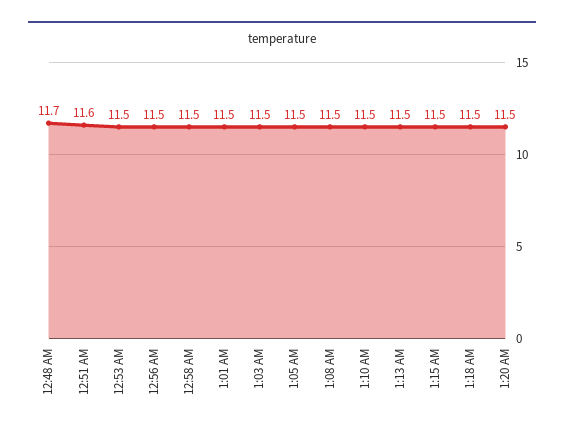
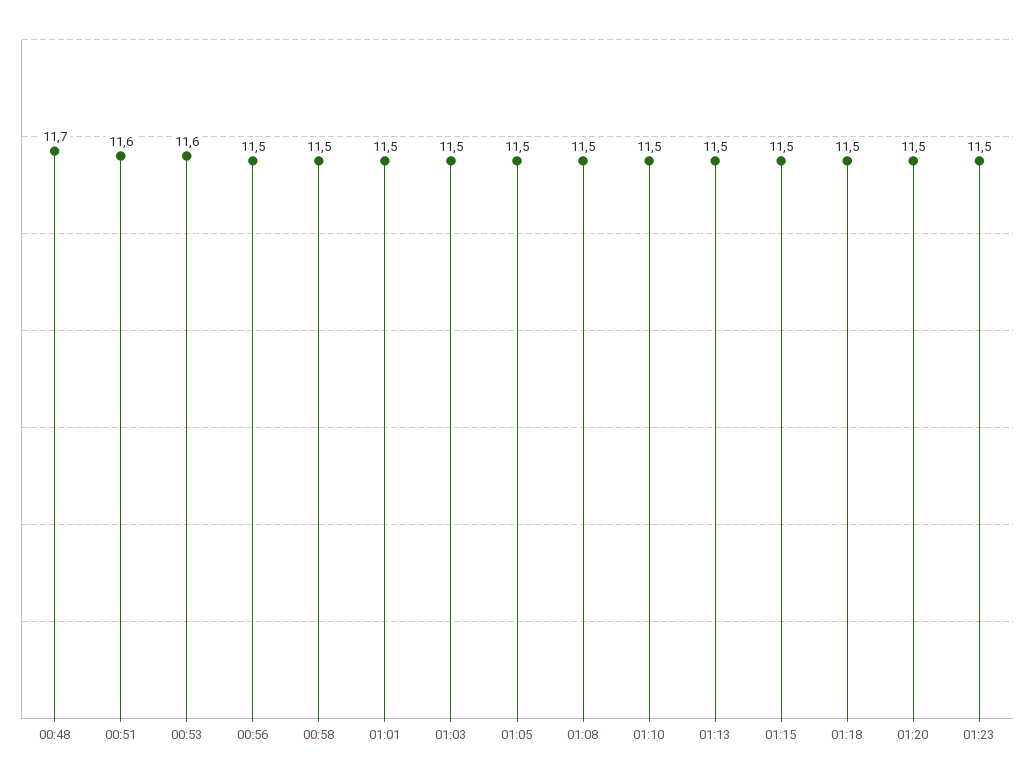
12:53 AM: 11.5 -> 11.6
01:23: none -> 11.5

